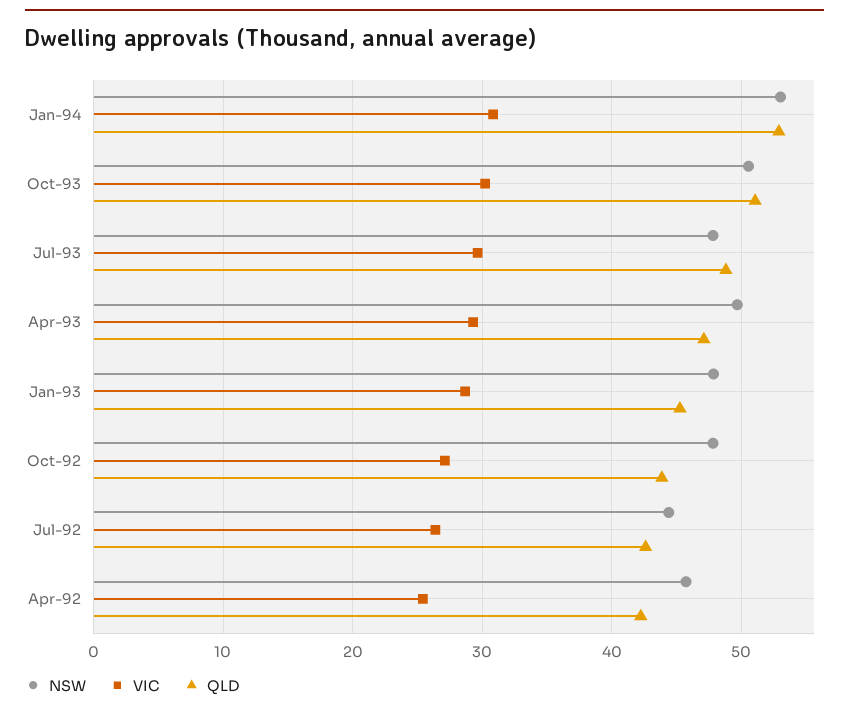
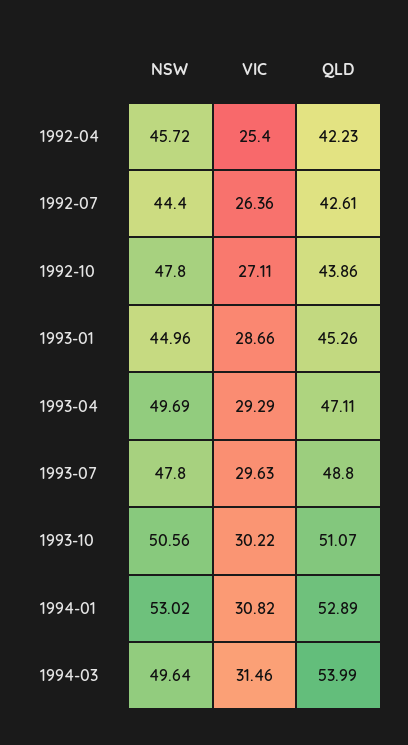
NSW, Jan-93: 48 -> 44.96
NSW, 1994-03: none -> 49.64
VIC, 1994-03: none -> 31.46
QLD, 1994-03: none -> 53.99

